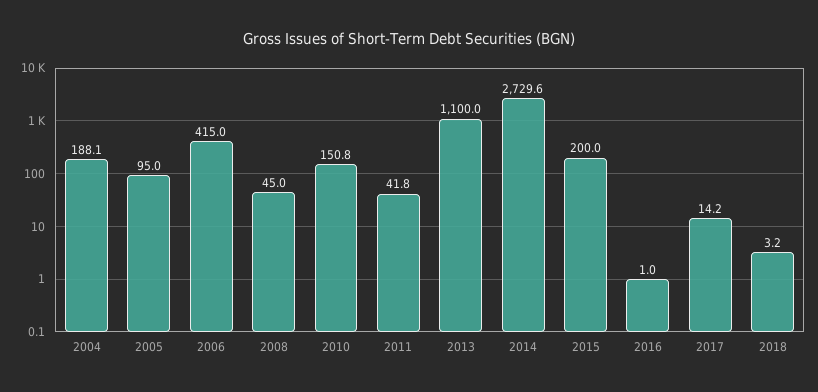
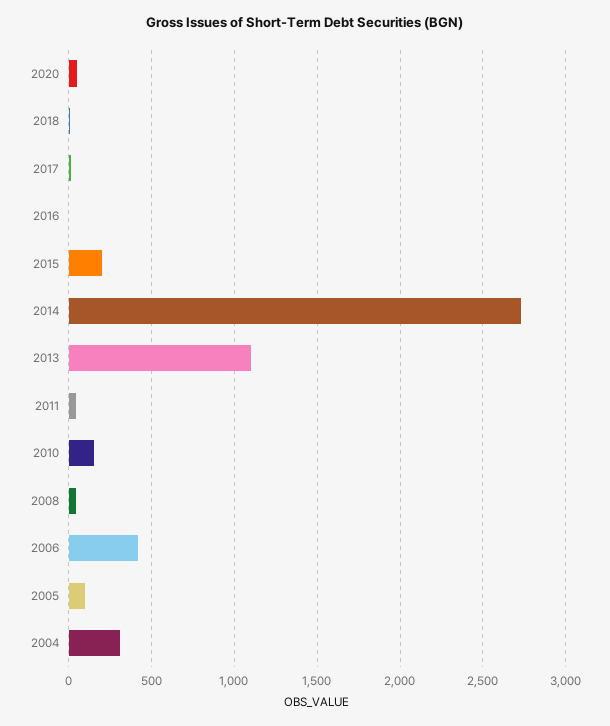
2004: 188.1 -> 300
2020: none -> 50

